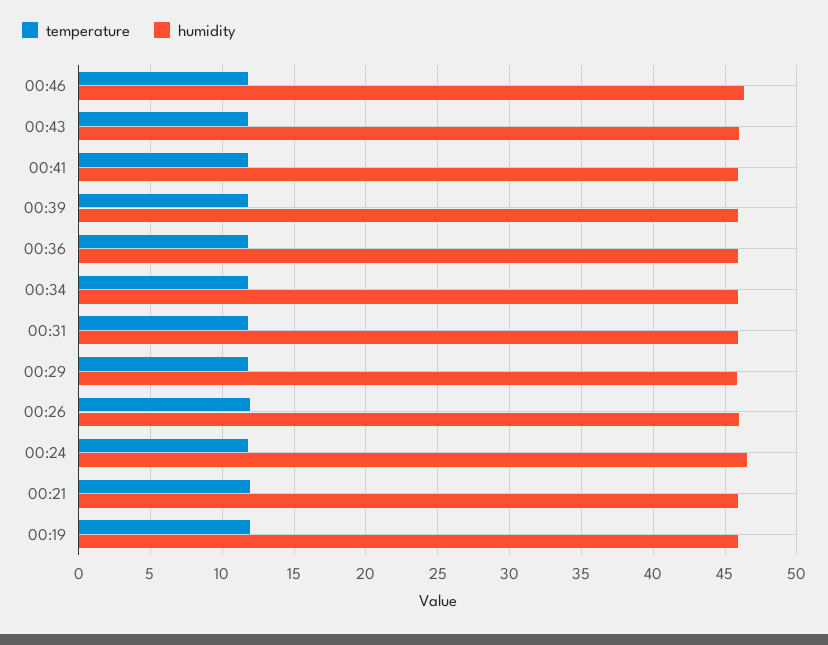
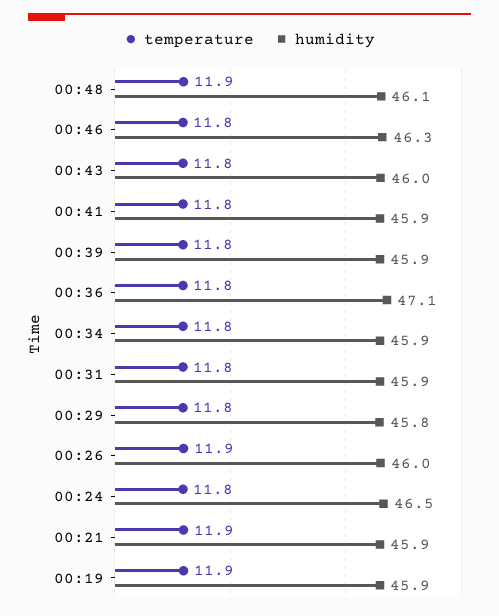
humidity, 00:36: 46 -> 47.1
temperature, 00:48: none -> 11.9
humidity, 00:48: none -> 46.1

